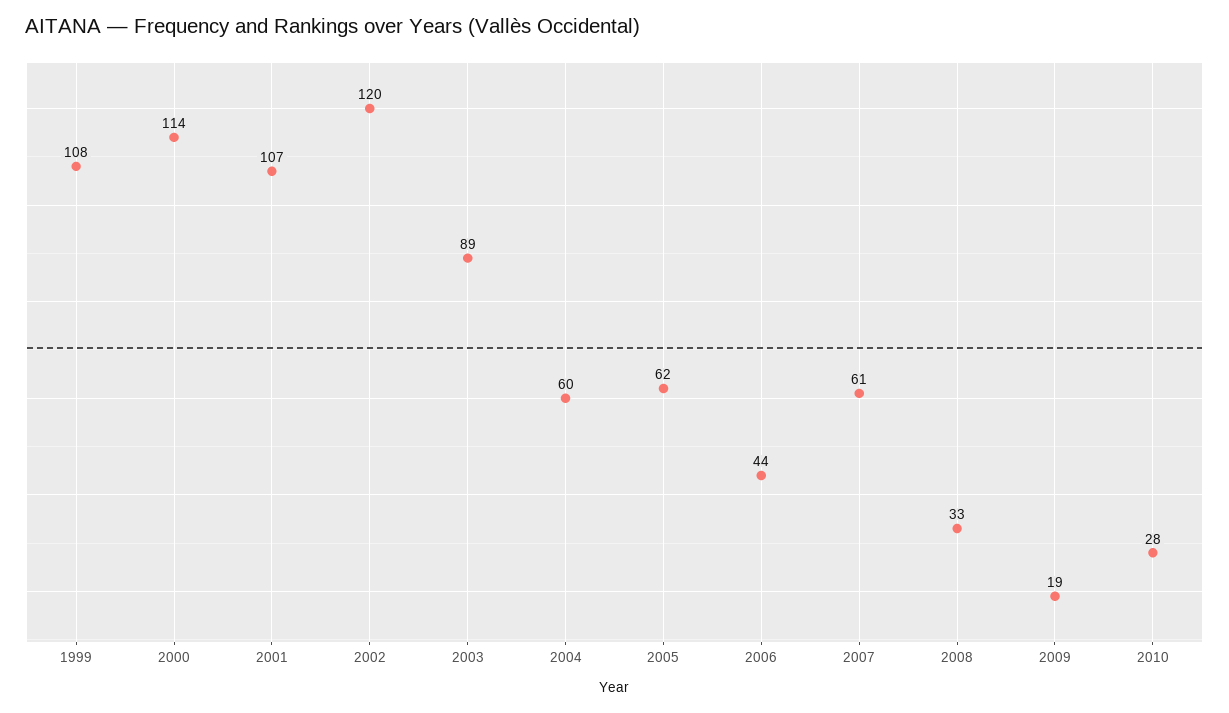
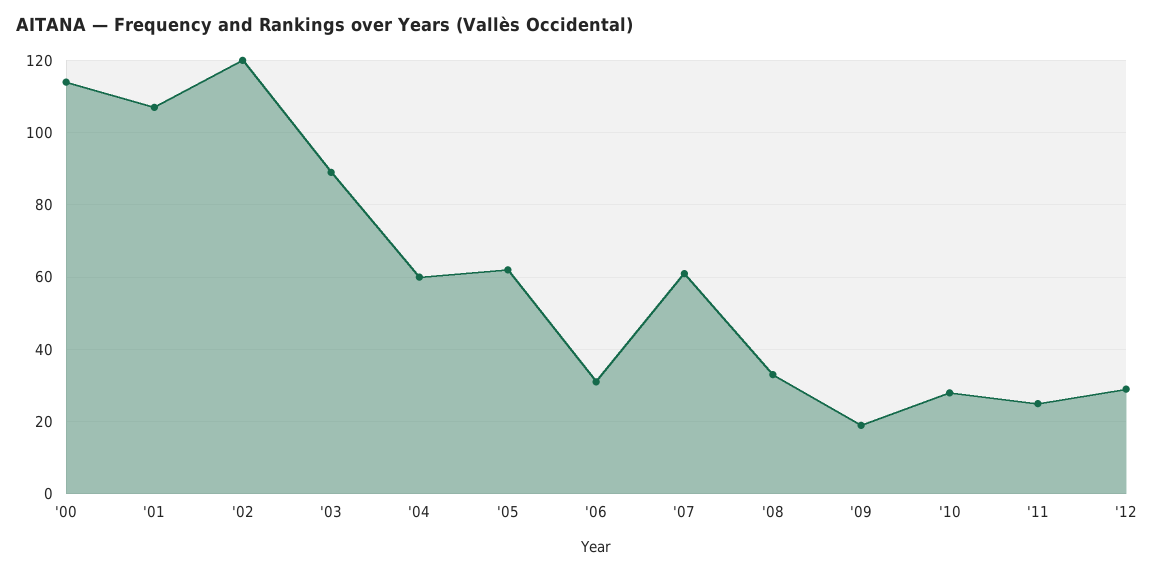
1999: 108 -> none
2006: 44 -> 30
'11: none -> 25
'12: none -> 30

